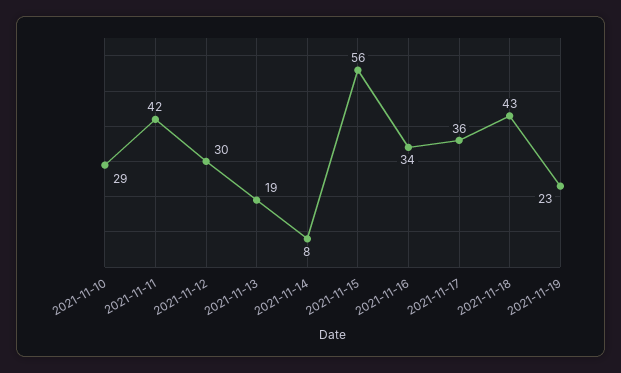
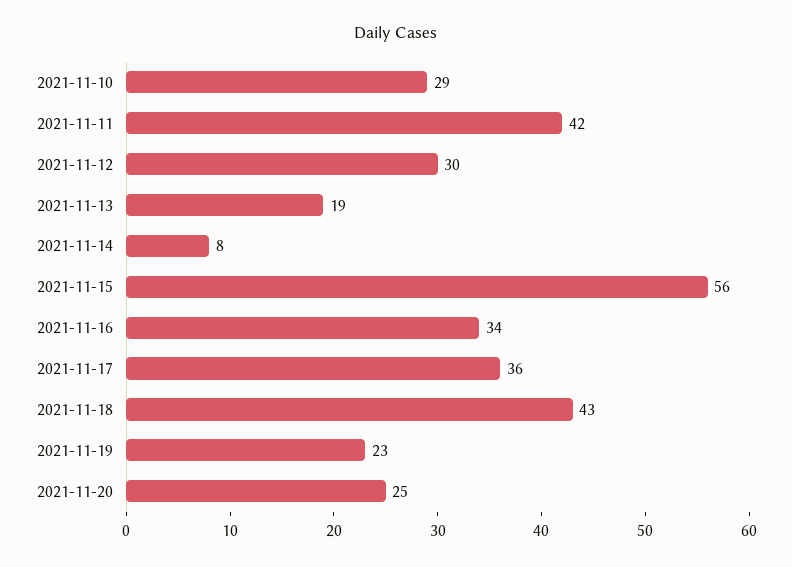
2021-11-20: none -> 25

